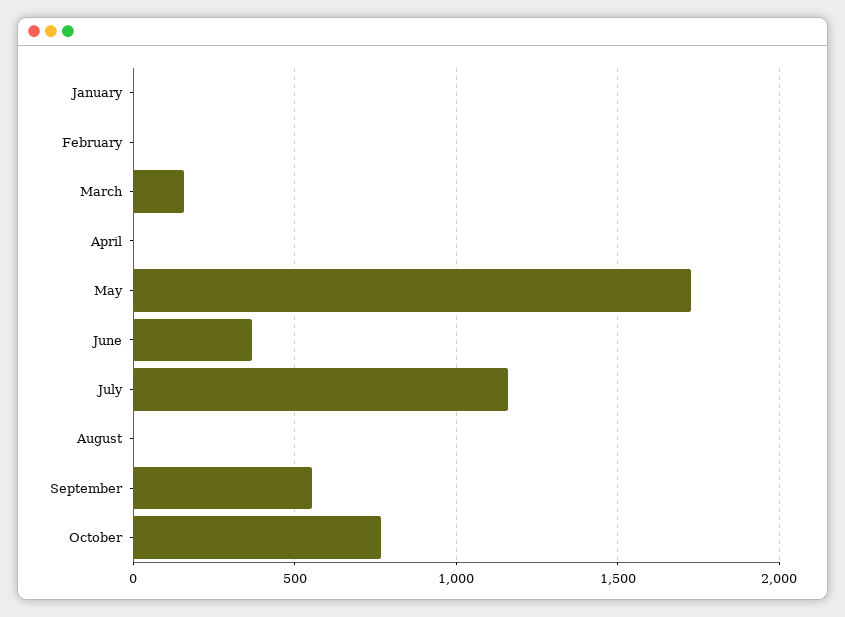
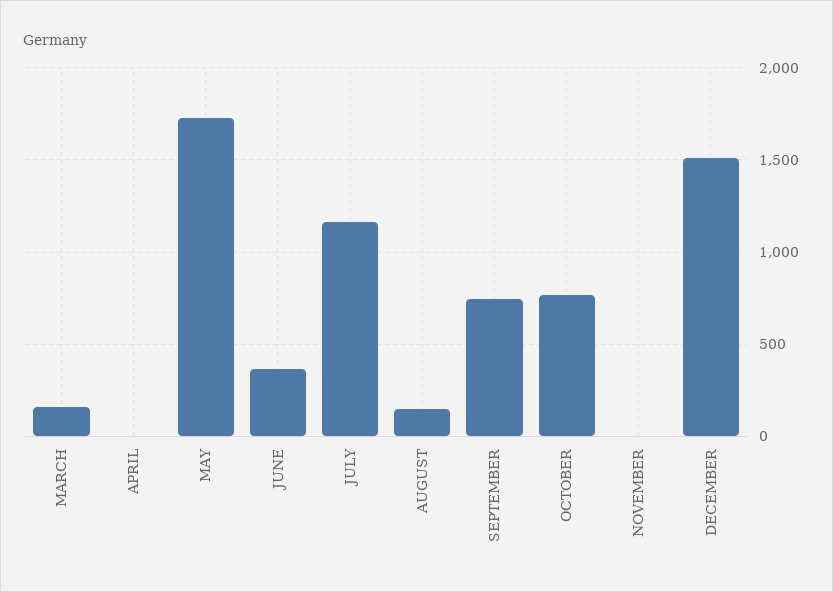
January: 0 -> none
February: 0 -> none
August: 0 -> 150
September: 550 -> 750
NOVEMBER: none -> 0
DECEMBER: none -> 1500

